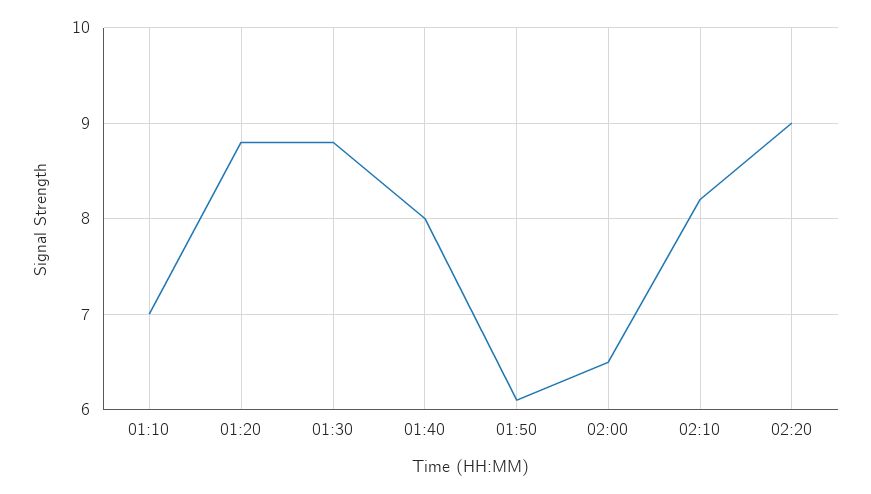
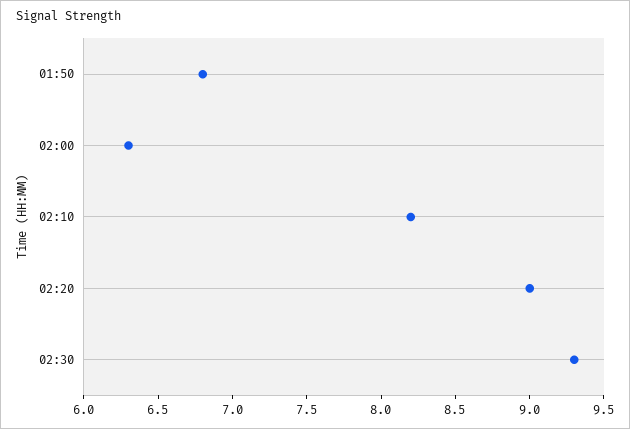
01:10: 7 -> none
01:20: 8.8 -> none
01:30: 8.8 -> none
01:40: 8 -> none
01:50: 6.1 -> 6.8
02:00: 6.5 -> 6.3
02:30: none -> 9.3

